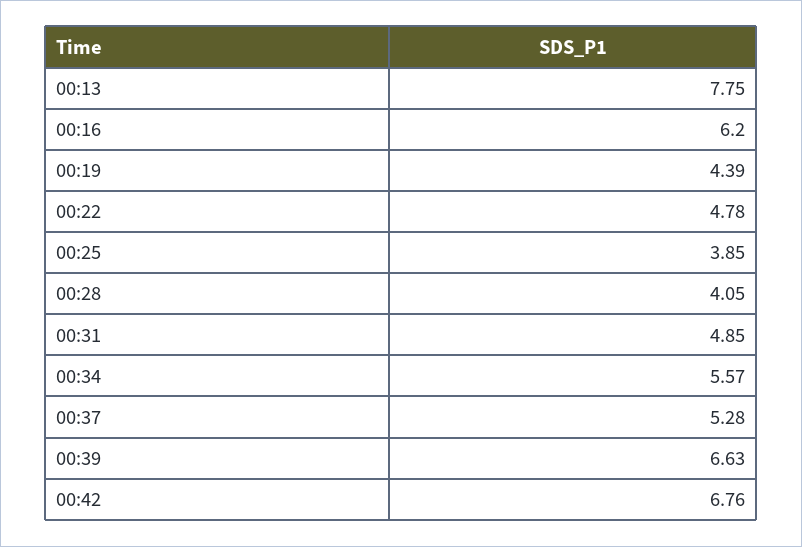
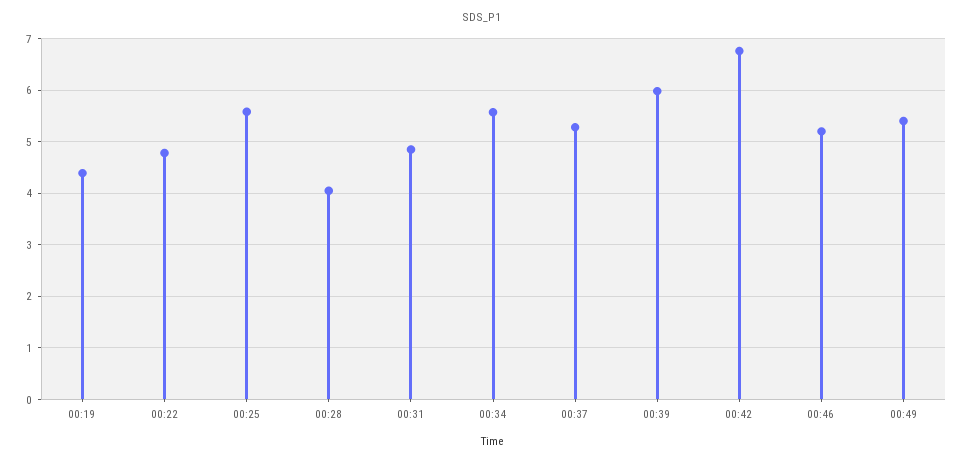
00:13: 7.75 -> none
00:16: 6.2 -> none
00:25: 3.85 -> 5.6
00:39: 6.63 -> 6
00:46: none -> 5.2
00:49: none -> 5.4

